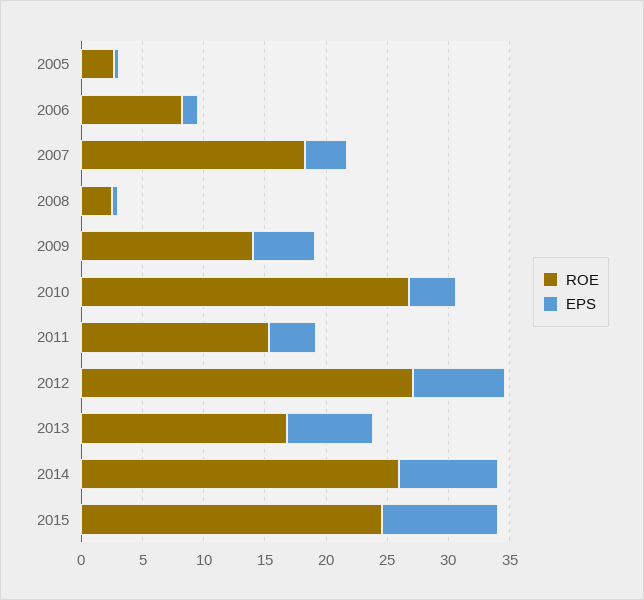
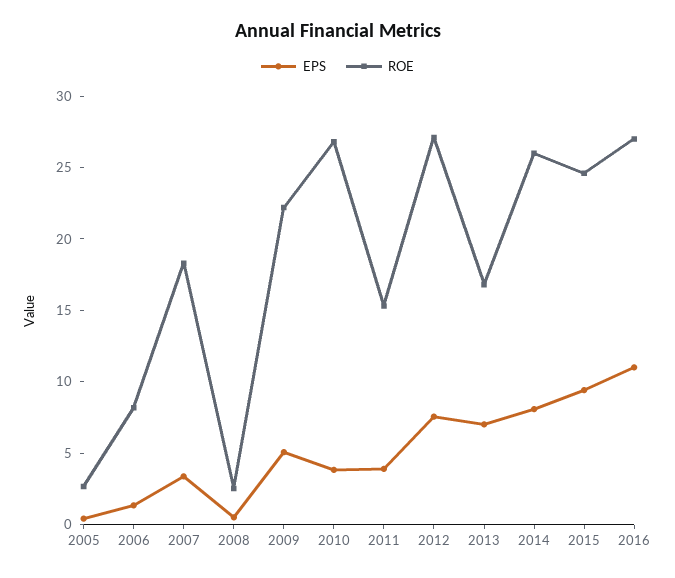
ROE, 2009: 14 -> 22
EPS, 2016: none -> 11
ROE, 2016: none -> 27

